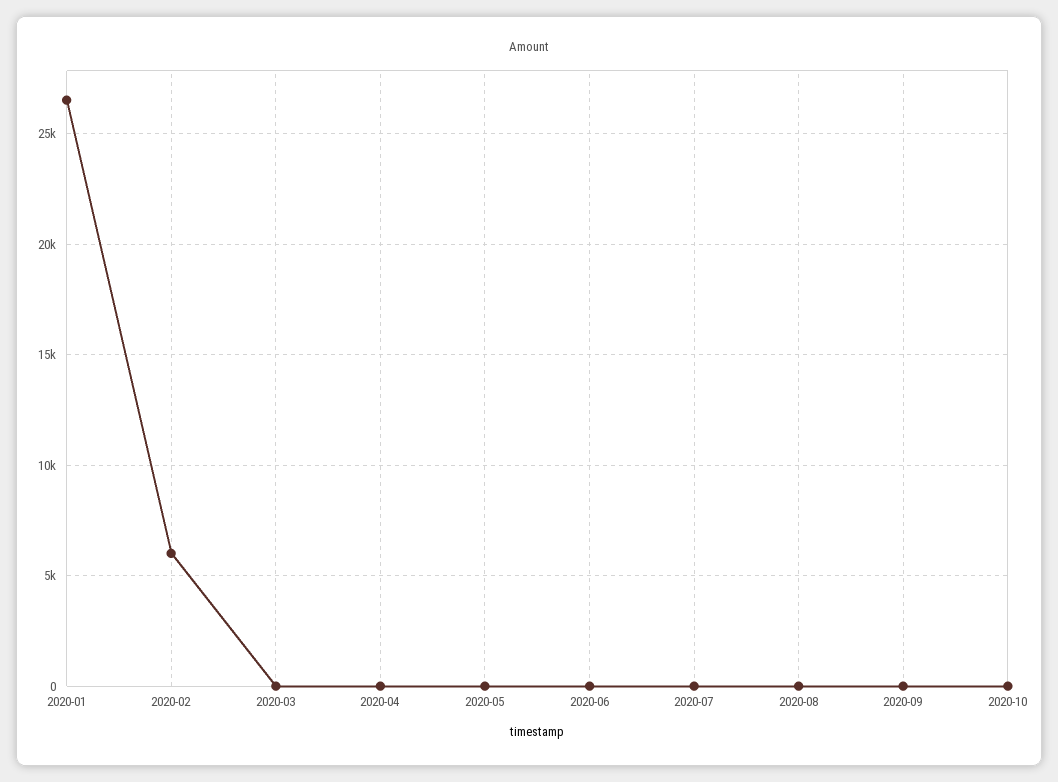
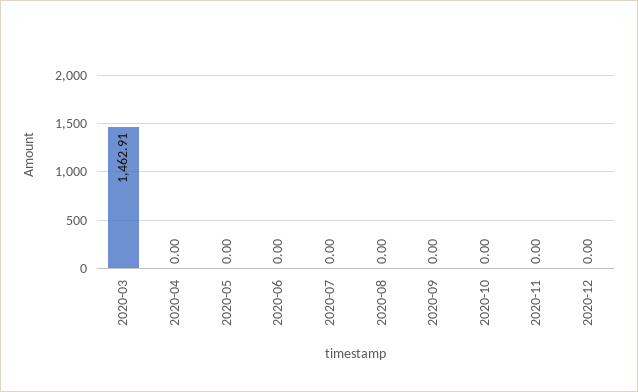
2020-01: 26500 -> none
2020-02: 6000 -> none
2020-03: 0 -> 1462.91
2020-11: none -> 0
2020-12: none -> 0

